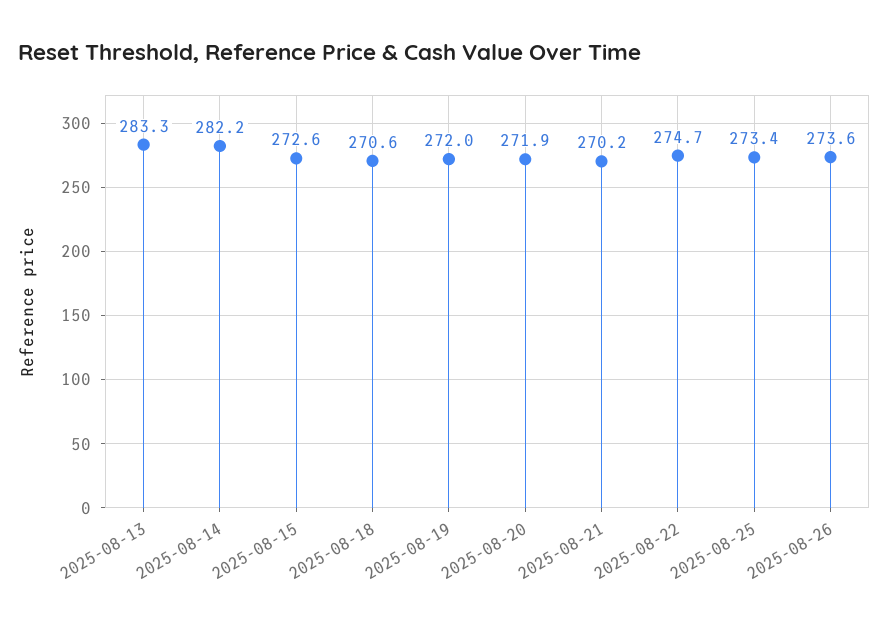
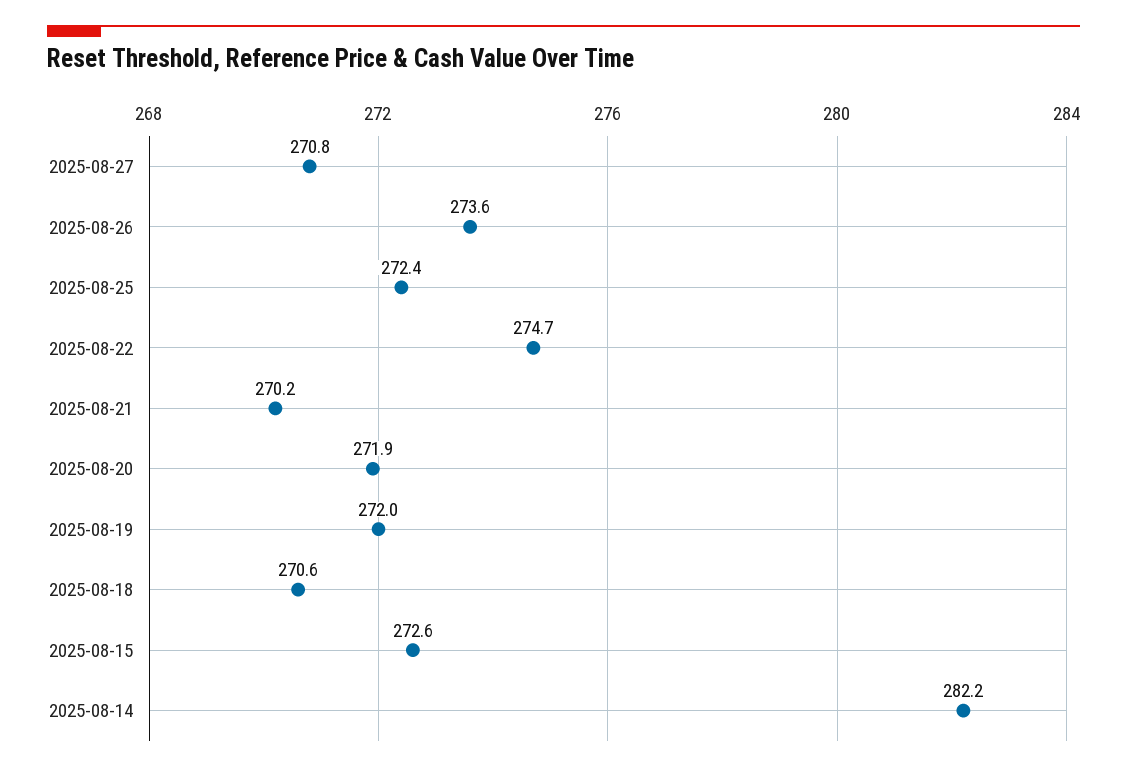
2025-08-13: 283.3 -> none
2025-08-25: 273.4 -> 272.4
2025-08-27: none -> 270.8

